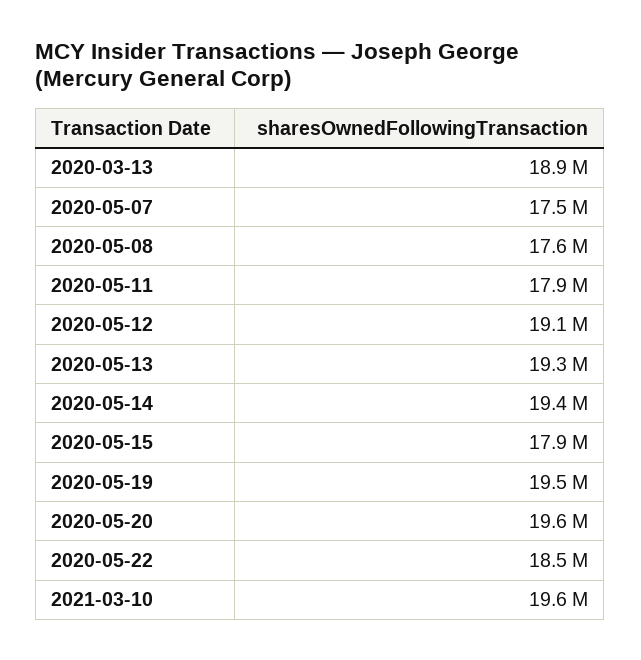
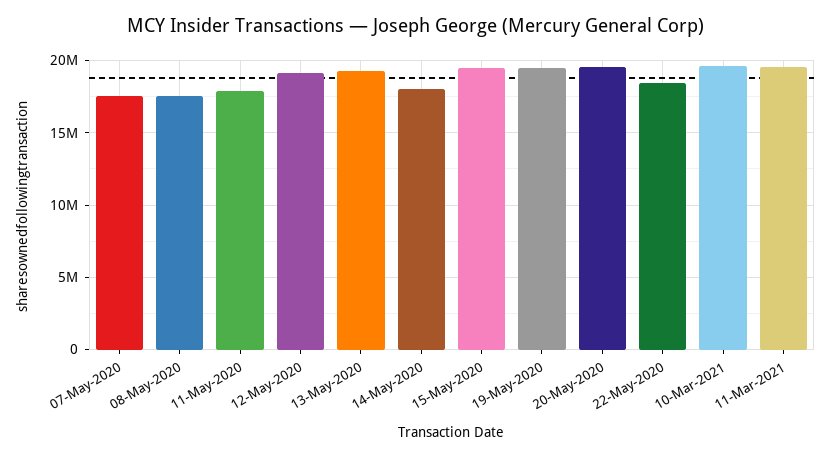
2020-03-13: 18900000 -> none
2020-05-14: 19400000 -> 18000000
2020-05-15: 17900000 -> 19500000
11-Mar-2021: none -> 19500000

